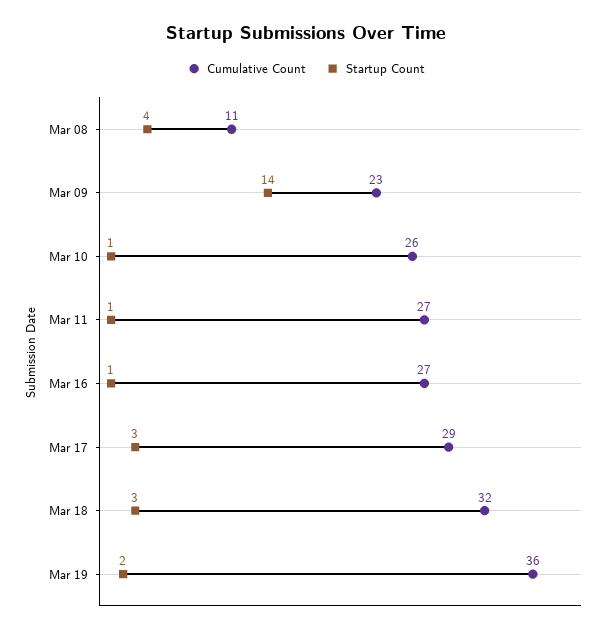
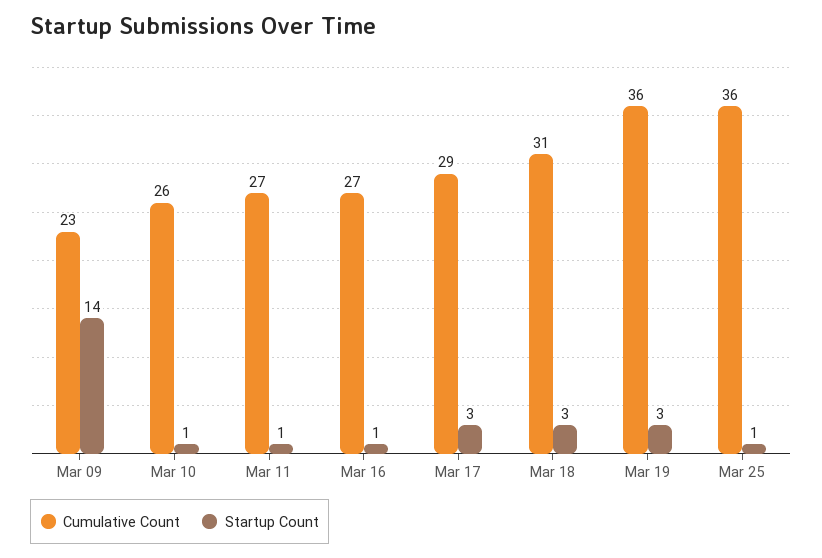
Cumulative Count, Mar 08: 11 -> none
Startup Count, Mar 08: 4 -> none
Cumulative Count, Mar 18: 32 -> 31
Startup Count, Mar 19: 2 -> 3
Cumulative Count, Mar 25: none -> 36
Startup Count, Mar 25: none -> 1

